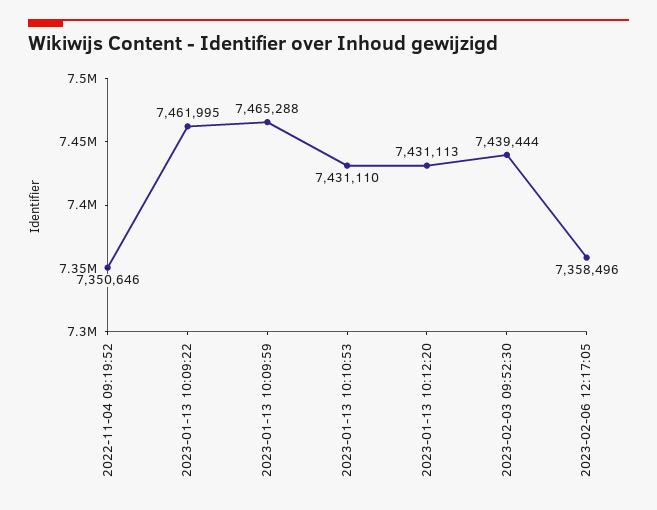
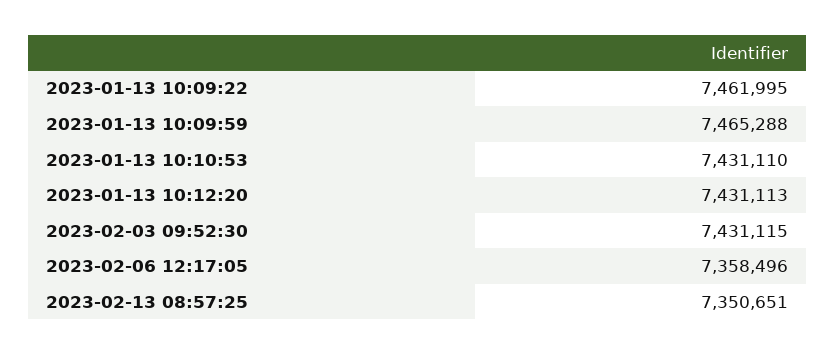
2022-11-04 09:19:52: 7350646 -> none
2023-02-03 09:52:30: 7439444 -> 7431115
2023-02-13 08:57:25: none -> 7350651

